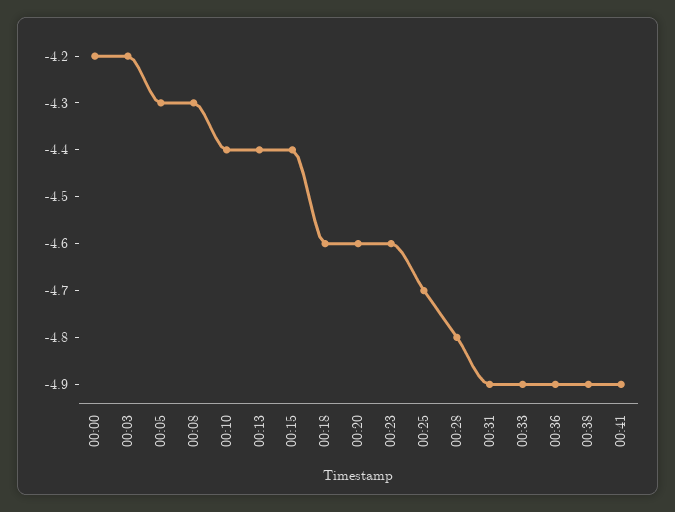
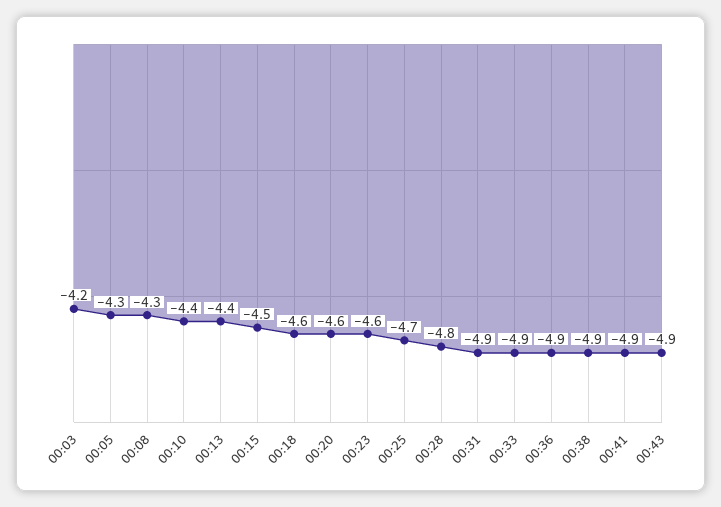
00:00: -4.2 -> none
00:15: -4.4 -> -4.5
00:43: none -> -4.9

